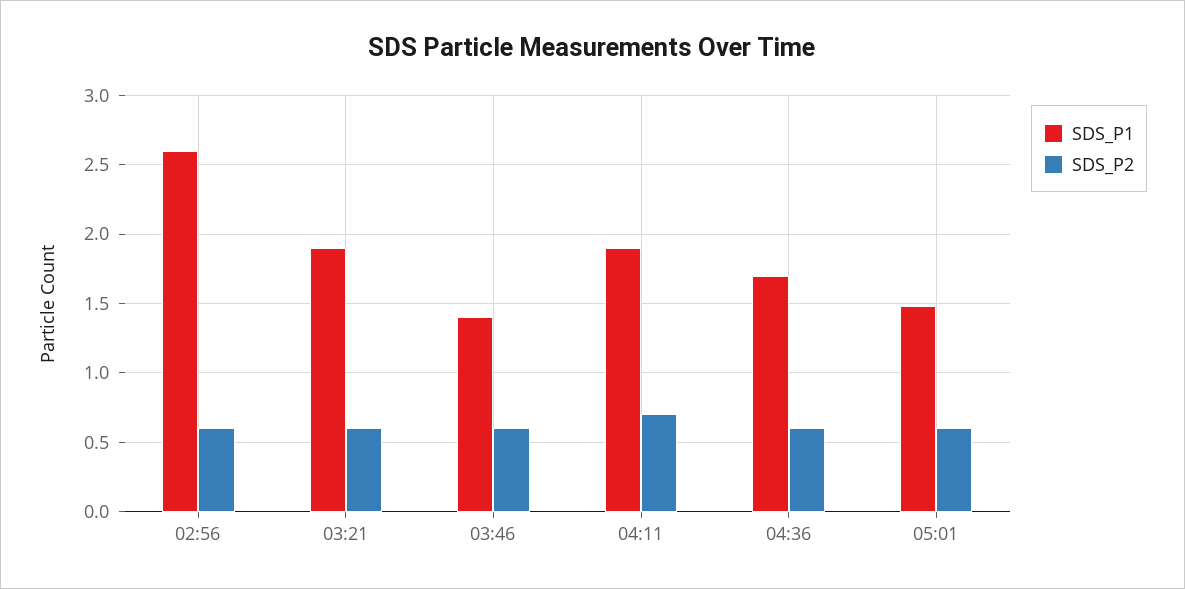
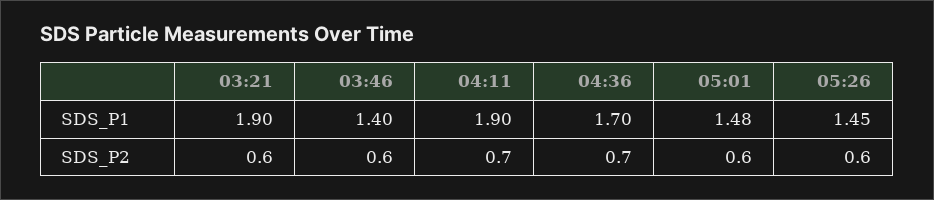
SDS_P1, 02:56: 2.6 -> none
SDS_P2, 02:56: 0.6 -> none
SDS_P2, 04:36: 0.6 -> 0.7
SDS_P1, 05:26: none -> 1.45
SDS_P2, 05:26: none -> 0.6

